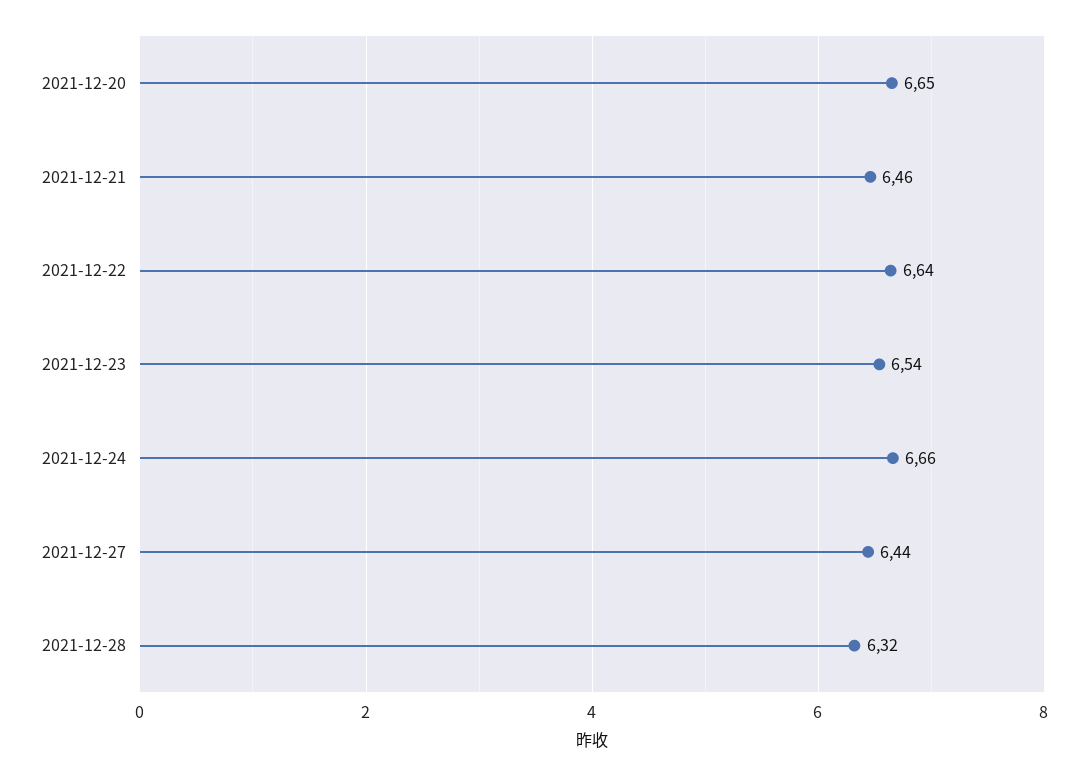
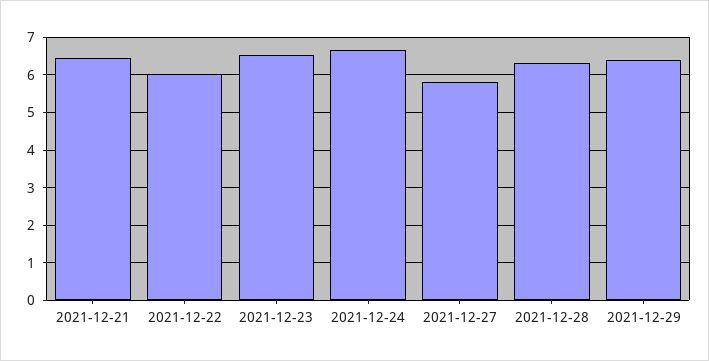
2021-12-20: 6.65 -> none
2021-12-22: 6.64 -> 6
2021-12-27: 6.44 -> 5.8
2021-12-29: none -> 6.4

